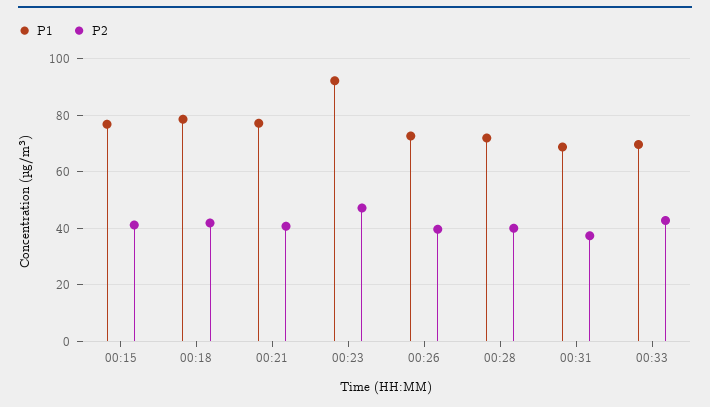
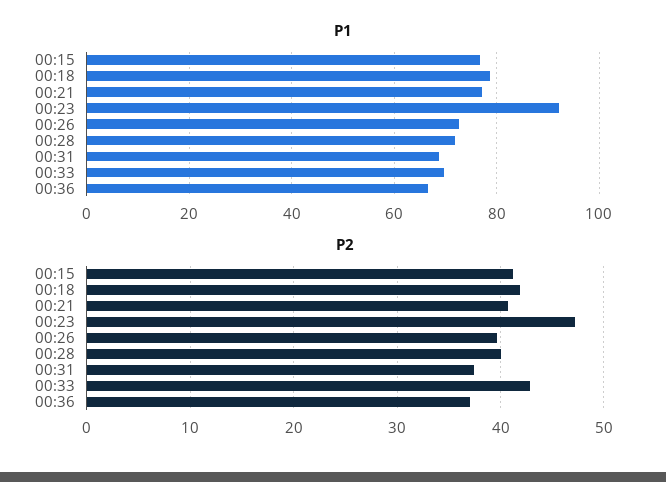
P1, 00:36: none -> 66
P2, 00:36: none -> 37

